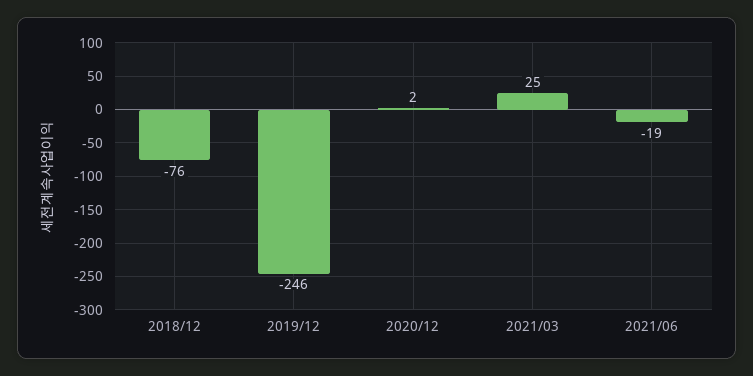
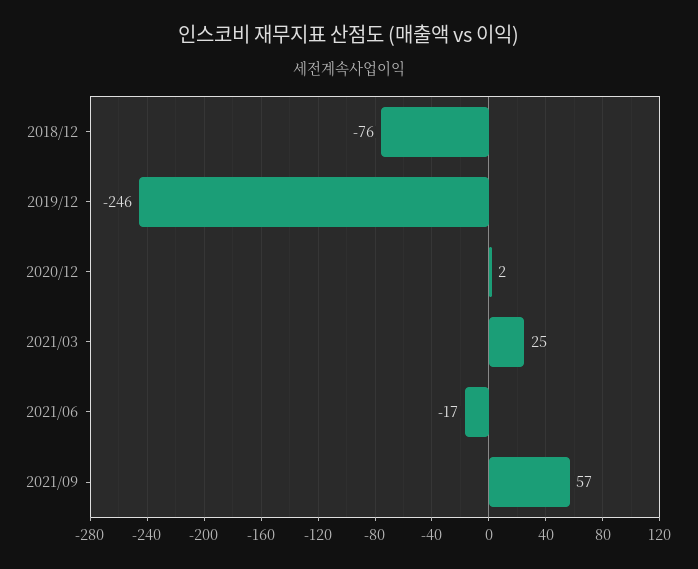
2021/06: -19 -> -17
2021/09: none -> 57

